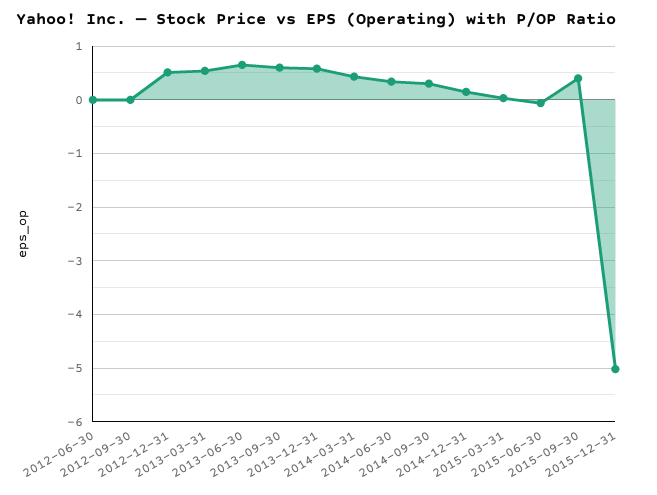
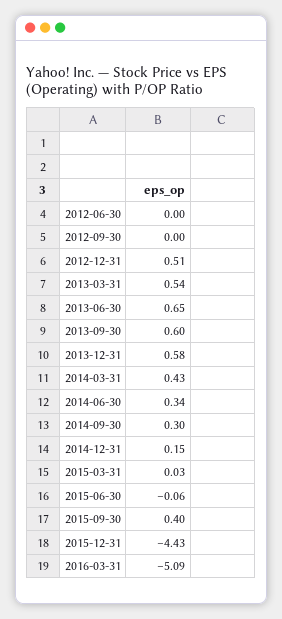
2015-12-31: -5 -> -4.43
2016-03-31: none -> -5.09

